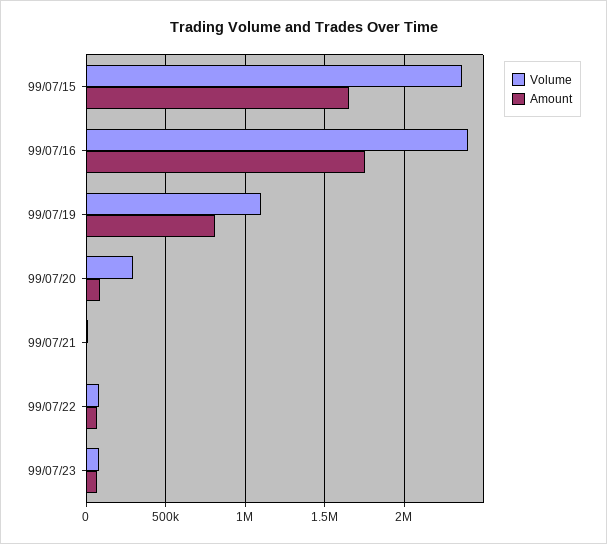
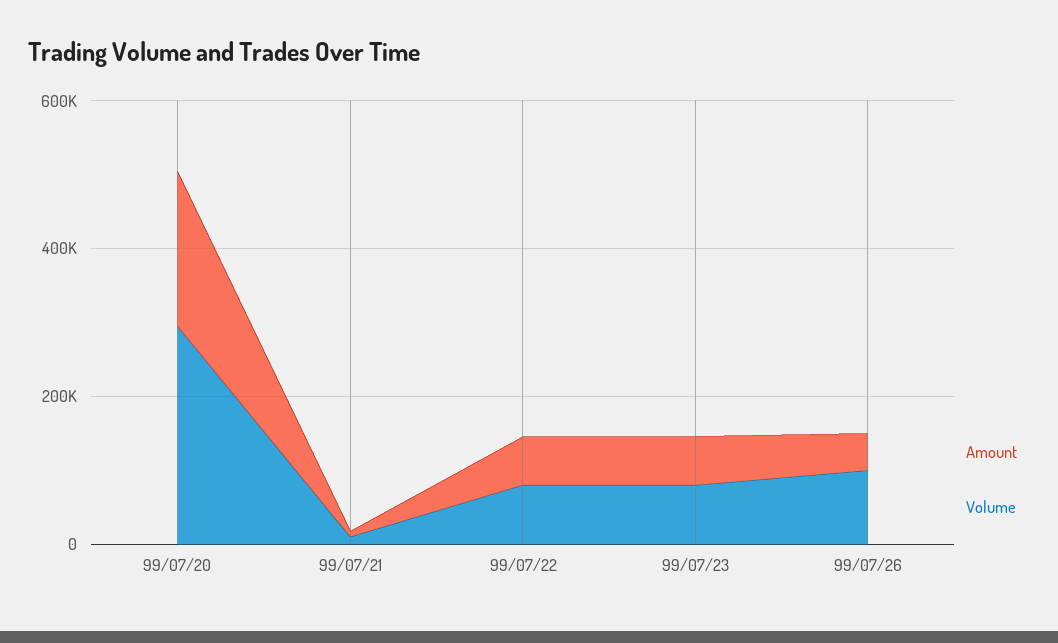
Volume, 99/07/15: 2350000 -> none
Amount, 99/07/15: 1650000 -> none
Volume, 99/07/16: 2400000 -> none
Amount, 99/07/16: 1750000 -> none
Volume, 99/07/19: 1100000 -> none
Amount, 99/07/19: 800000 -> none
Amount, 99/07/20: 100000 -> 200000
Amount, 99/07/26: none -> 50000
Volume, 99/07/26: none -> 100000

